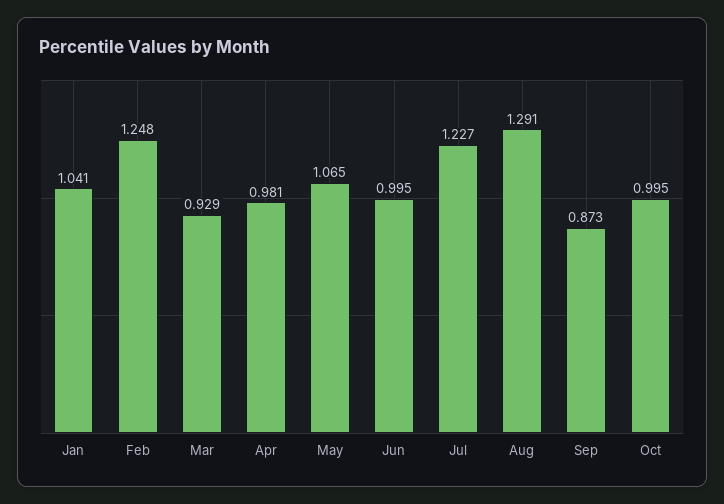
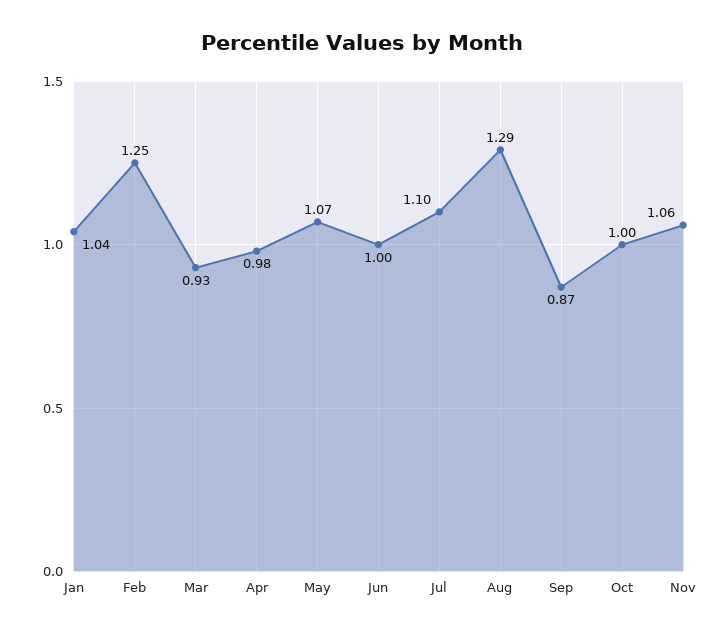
Jul: 1.227 -> 1.1
Nov: none -> 1.06

